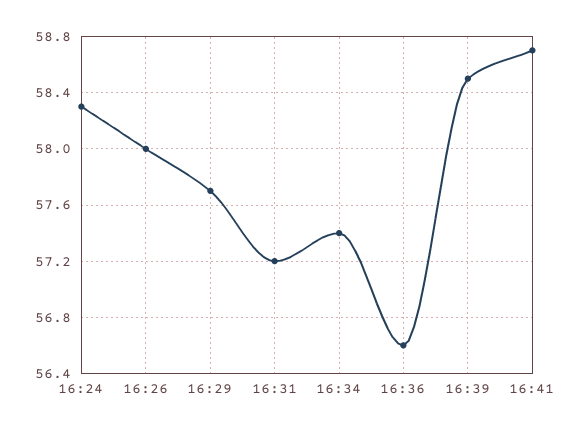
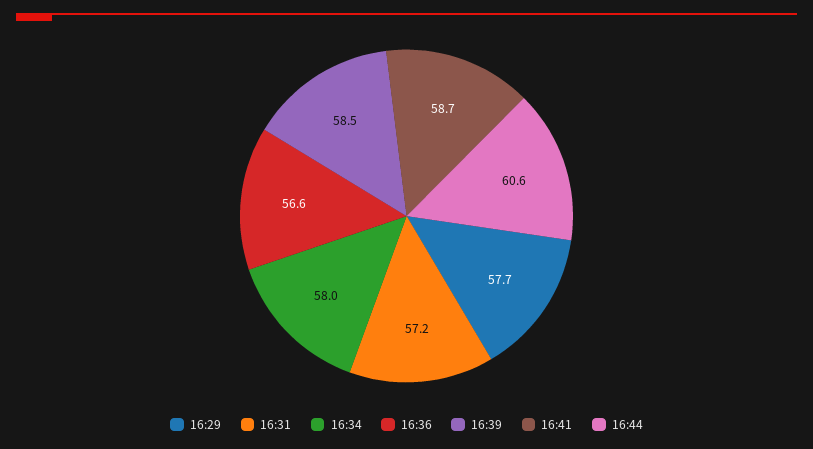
16:24: 58.3 -> none
16:26: 58 -> none
16:34: 57.4 -> 58
16:44: none -> 60.6

